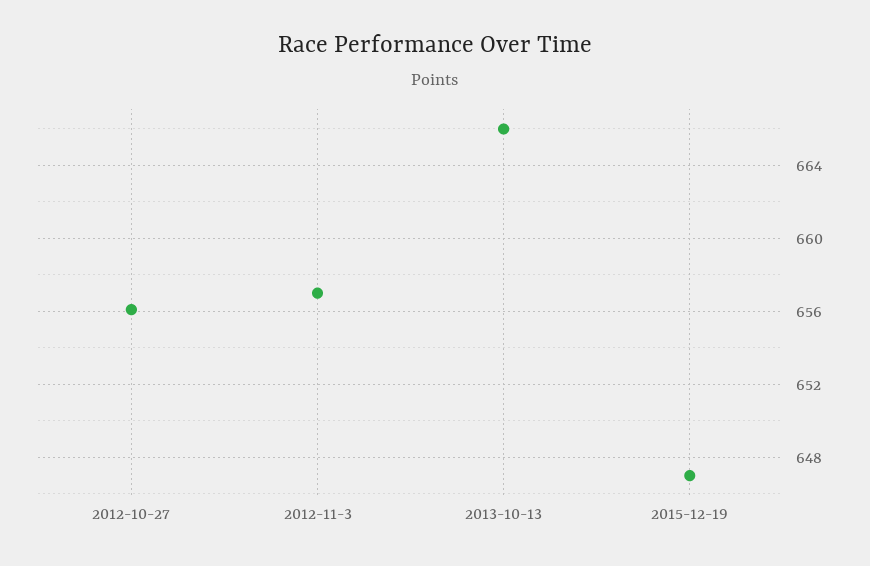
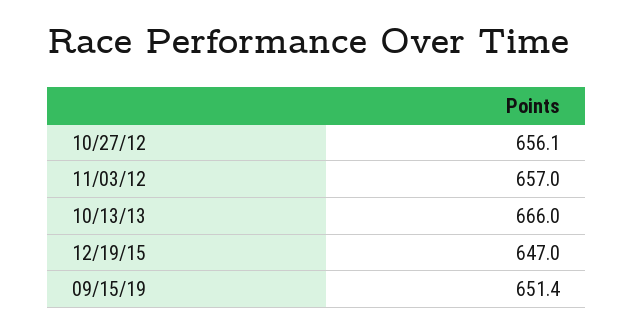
09/15/19: none -> 651.4

